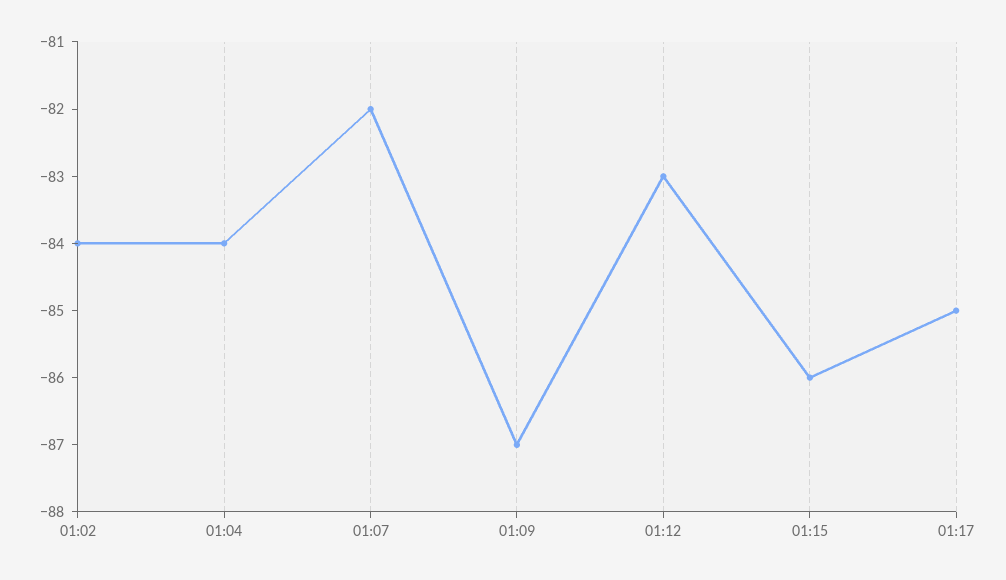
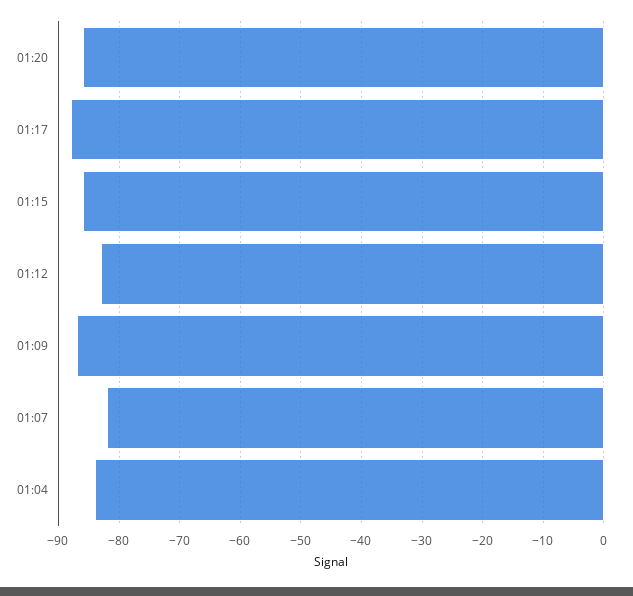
01:02: -84 -> none
01:17: -85 -> -88
01:20: none -> -86

